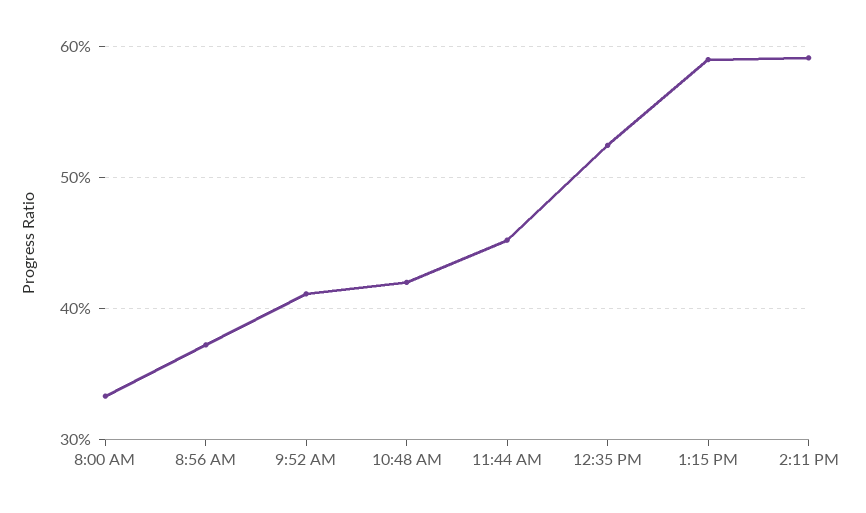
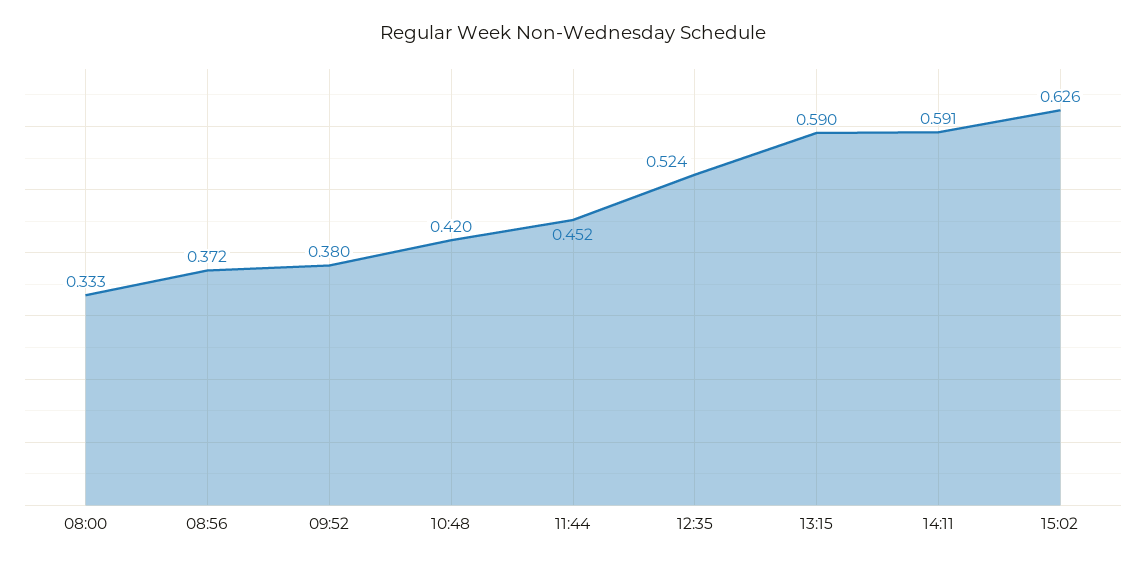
9:52 AM: 0.41 -> 0.38
15:02: none -> 0.626

